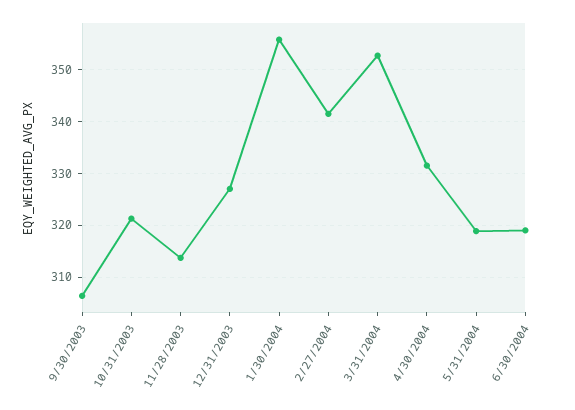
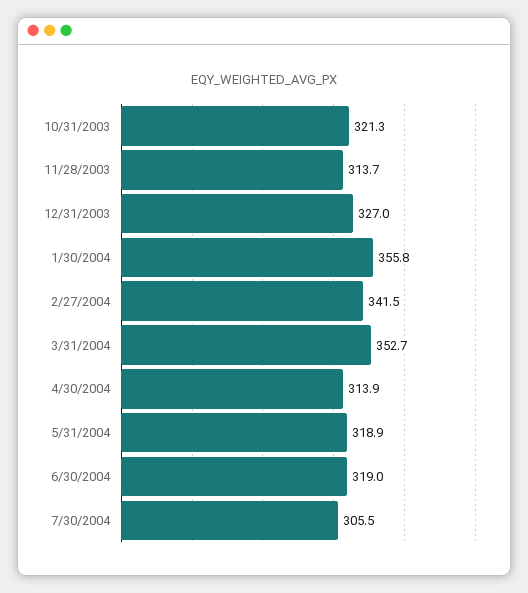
9/30/2003: 306 -> none
4/30/2004: 332 -> 313.9
7/30/2004: none -> 305.5

